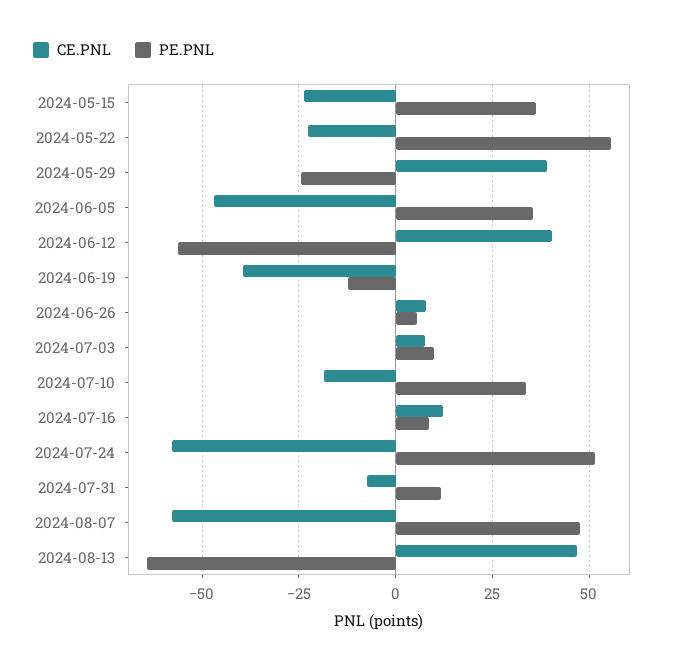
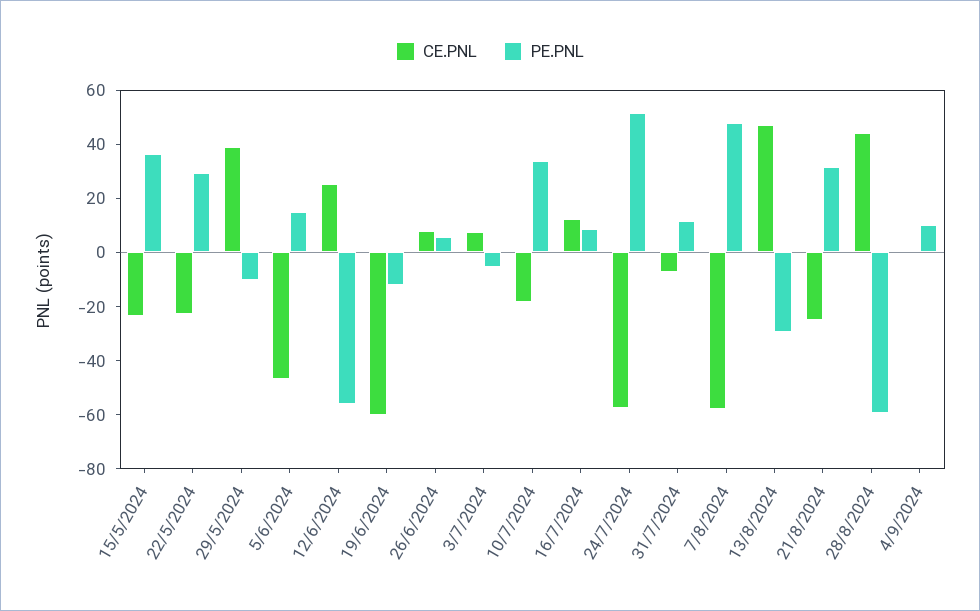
PE.PNL, 2024-05-22: 55 -> 30
PE.PNL, 2024-05-29: -25 -> -10
PE.PNL, 2024-06-05: 35 -> 15
CE.PNL, 2024-06-12: 40 -> 25
CE.PNL, 2024-06-19: -40 -> -60
PE.PNL, 2024-07-03: 10 -> -5
PE.PNL, 2024-08-13: -65 -> -30
CE.PNL, 21/8/2024: none -> -25
PE.PNL, 21/8/2024: none -> 30
CE.PNL, 28/8/2024: none -> 45
PE.PNL, 28/8/2024: none -> -60
CE.PNL, 4/9/2024: none -> 0
PE.PNL, 4/9/2024: none -> 10

